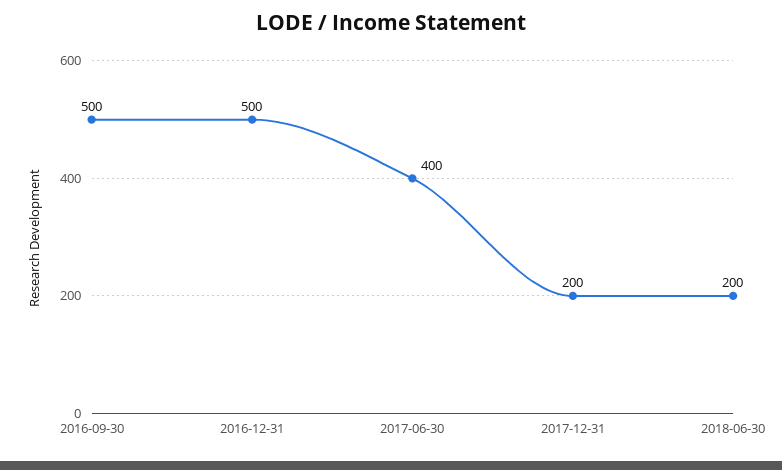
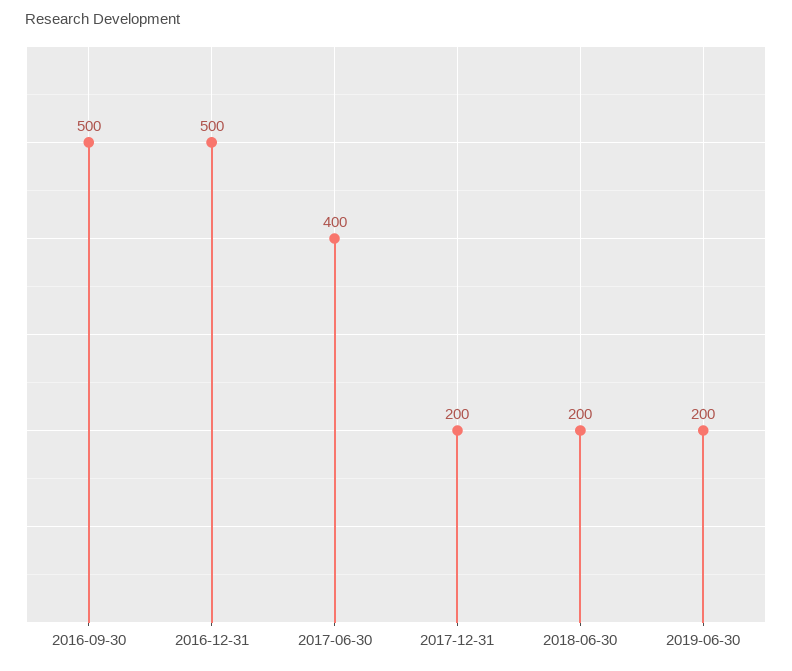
2019-06-30: none -> 200

